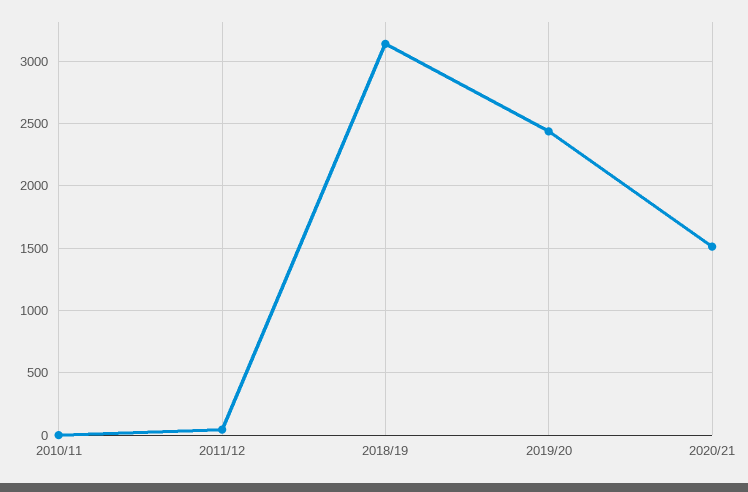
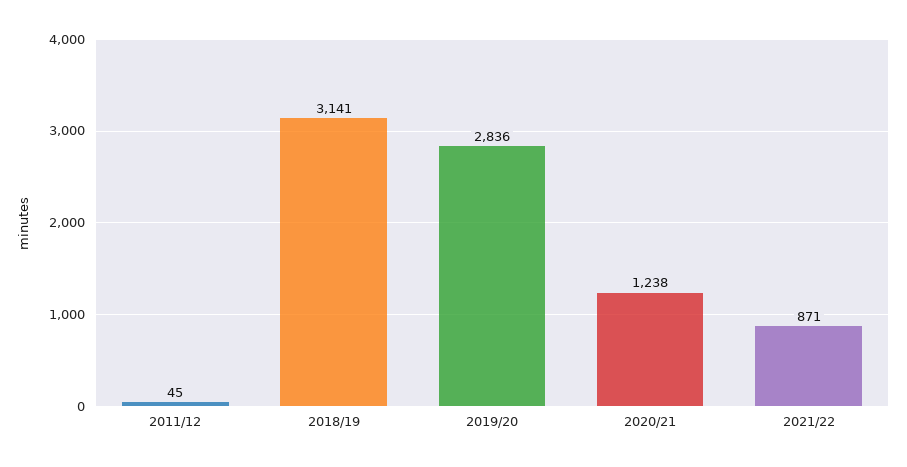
2010/11: 0 -> none
2019/20: 2450 -> 2836
2020/21: 1500 -> 1238
2021/22: none -> 871

